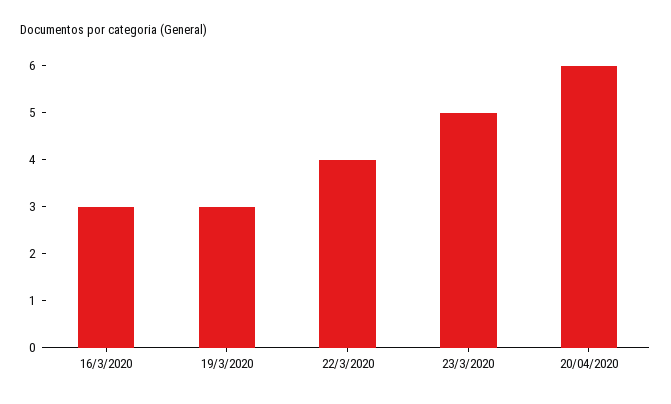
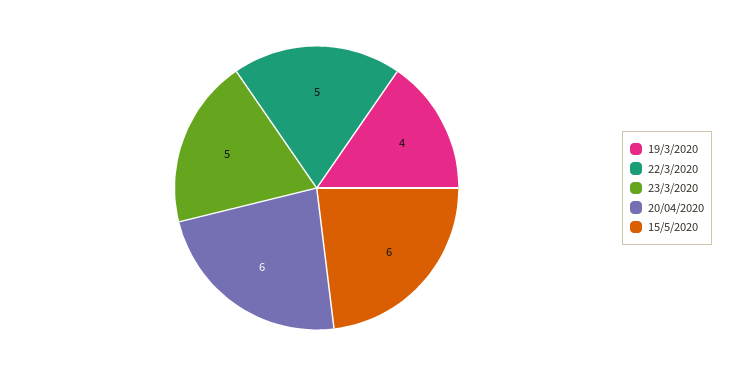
16/3/2020: 3 -> none
19/3/2020: 3 -> 4
22/3/2020: 4 -> 5
15/5/2020: none -> 6

